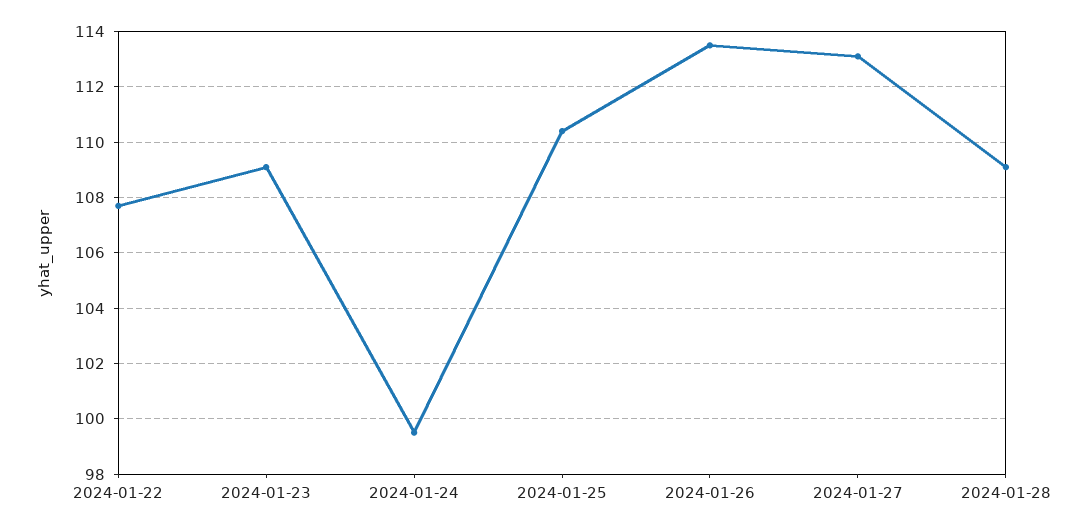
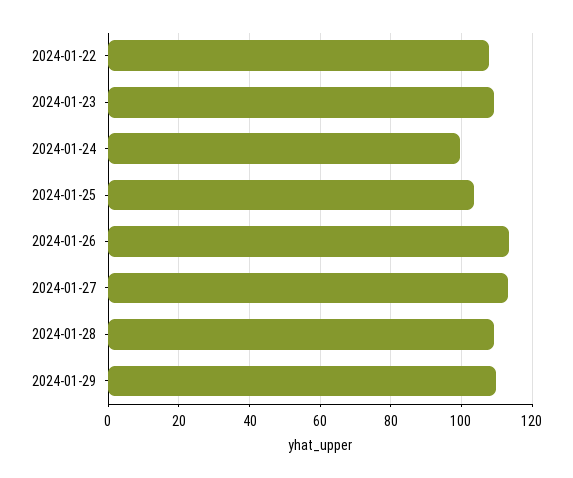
2024-01-25: 110.5 -> 104
2024-01-29: none -> 110

